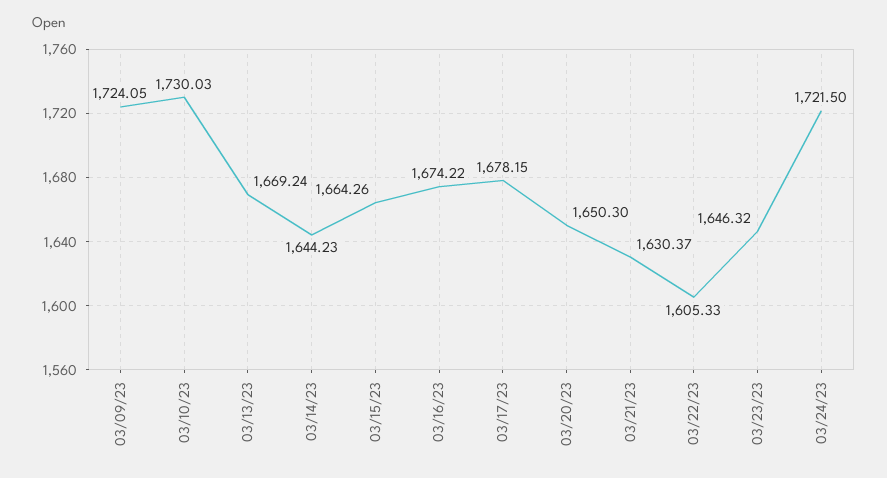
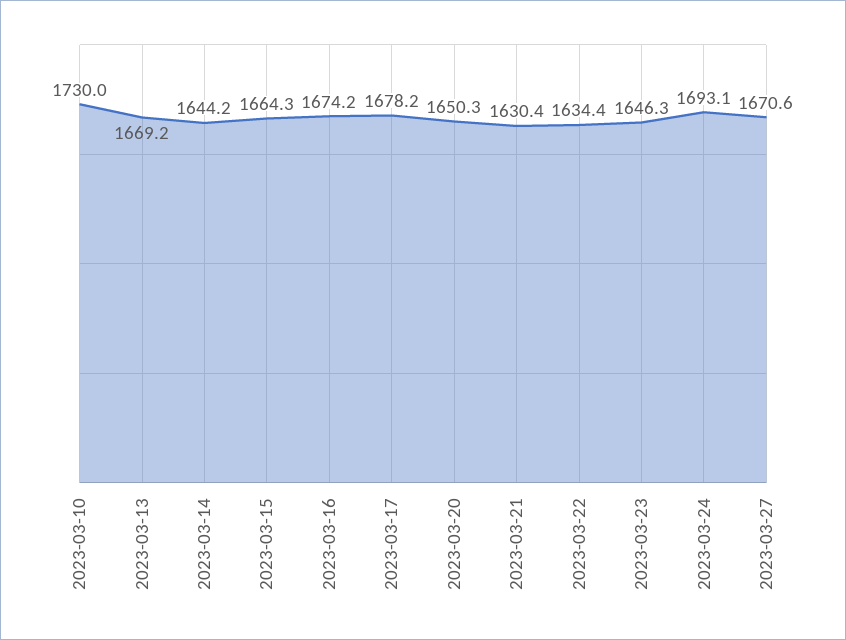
03/09/23: 1724.05 -> none
03/22/23: 1605.33 -> 1634.4
03/24/23: 1721.5 -> 1693.1
2023-03-27: none -> 1670.6

